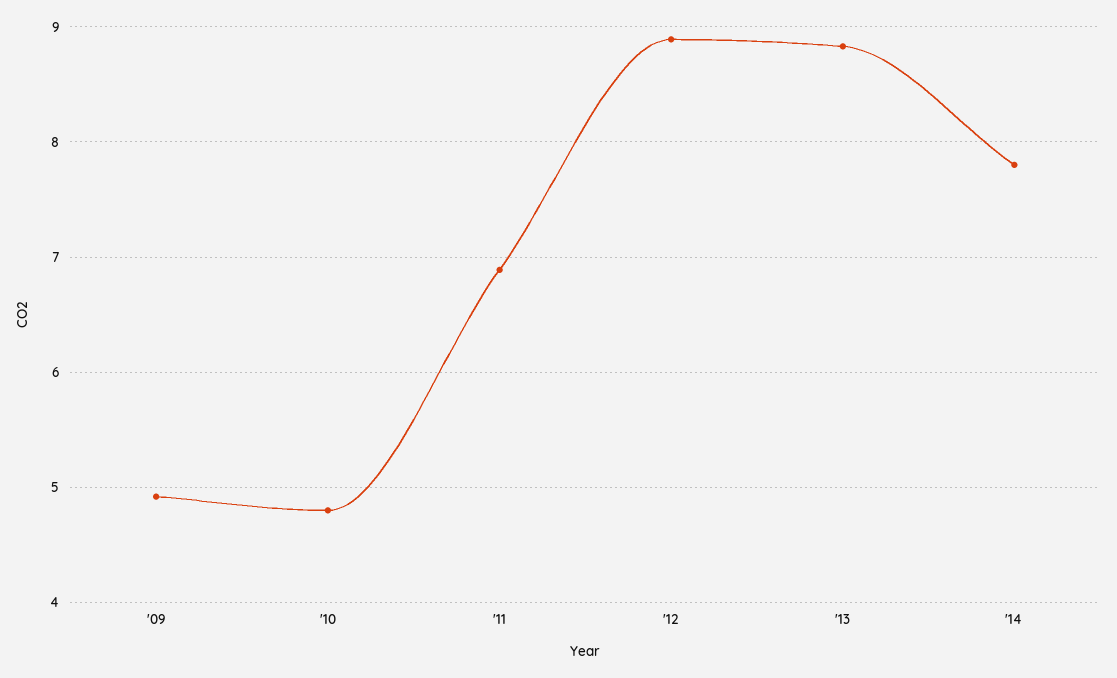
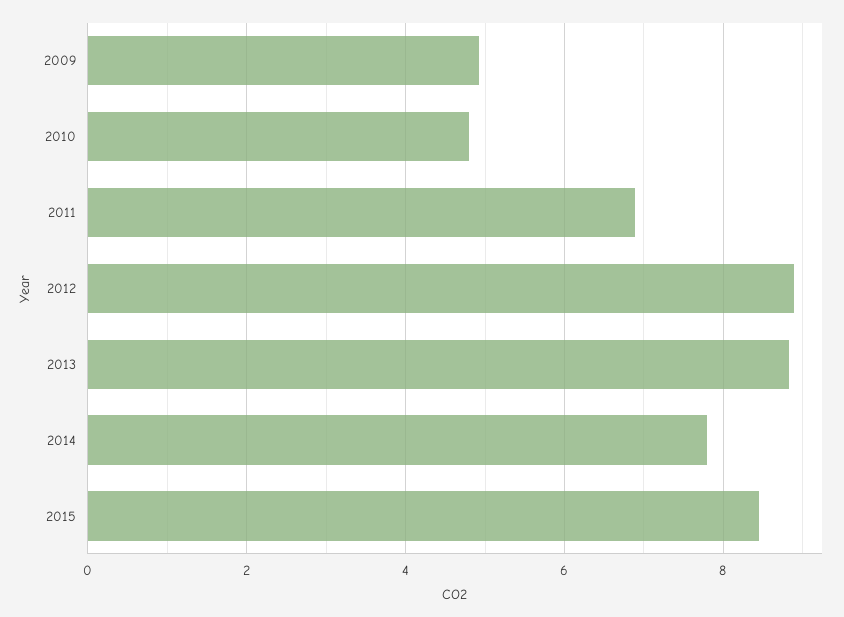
2015: none -> 8.4

